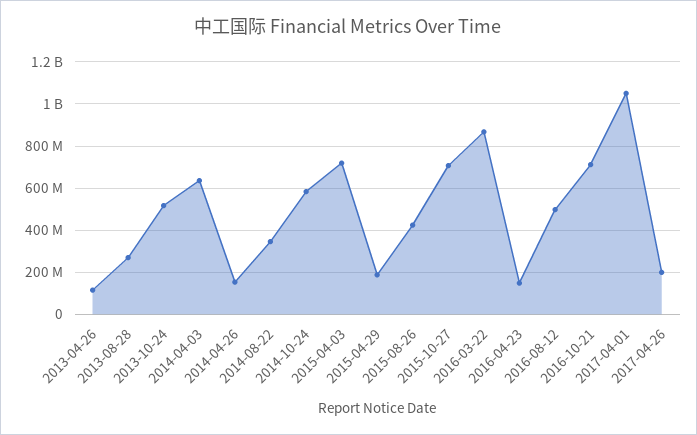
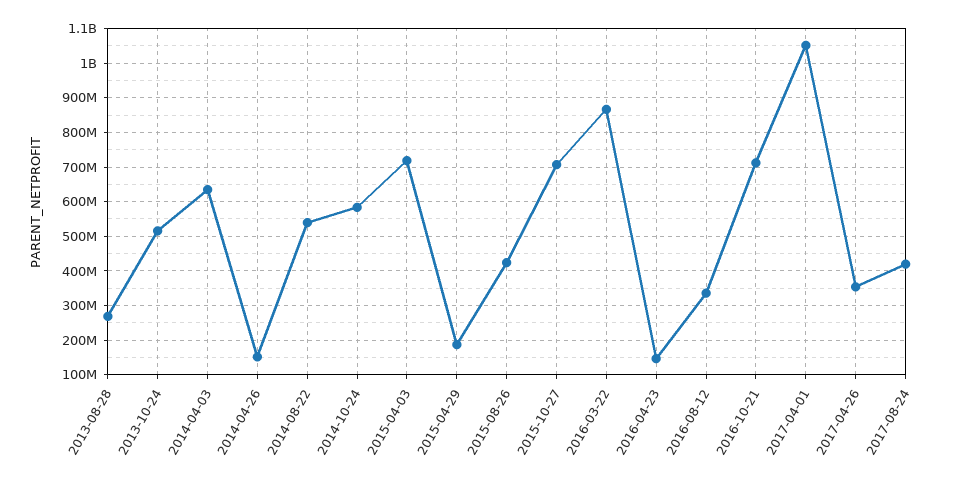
2013-04-26: 100000000 -> none
2014-08-22: 350000000 -> 540000000
2016-08-12: 500000000 -> 340000000
2017-04-26: 200000000 -> 360000000
2017-08-24: none -> 420000000

